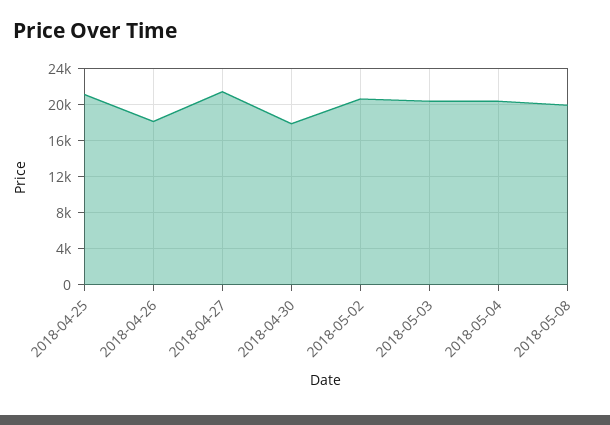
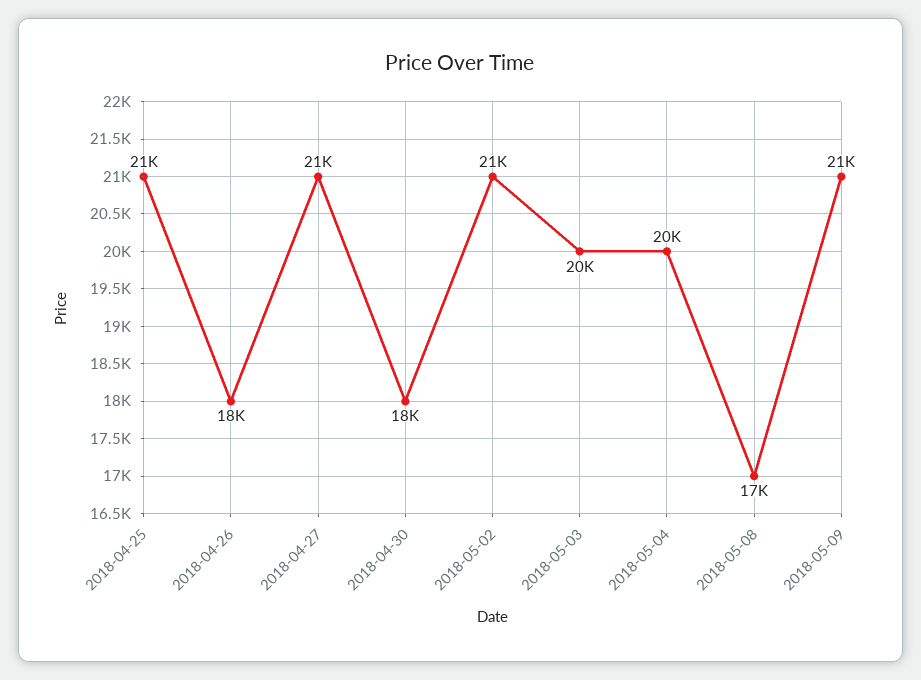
2018-05-08: 20000 -> 17000
2018-05-09: none -> 21000

